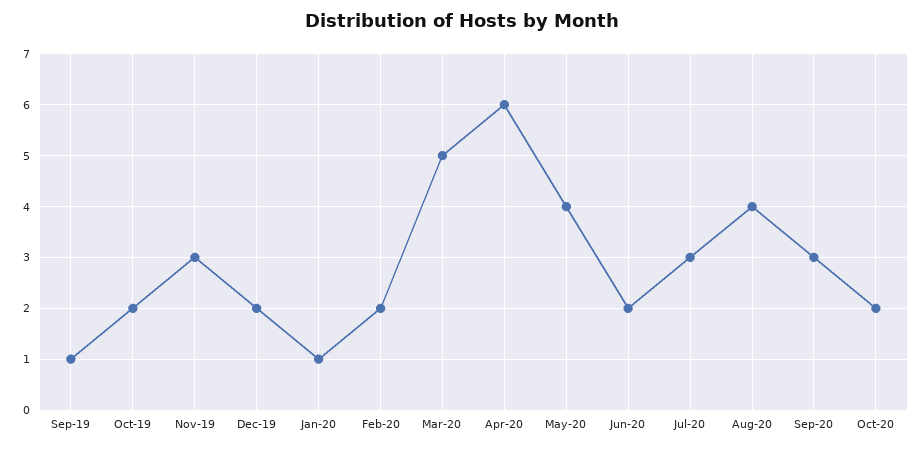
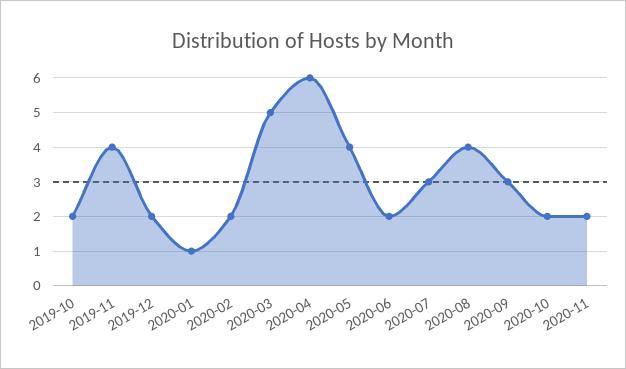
Sep-19: 1 -> none
Nov-19: 3 -> 4
2020-11: none -> 2

